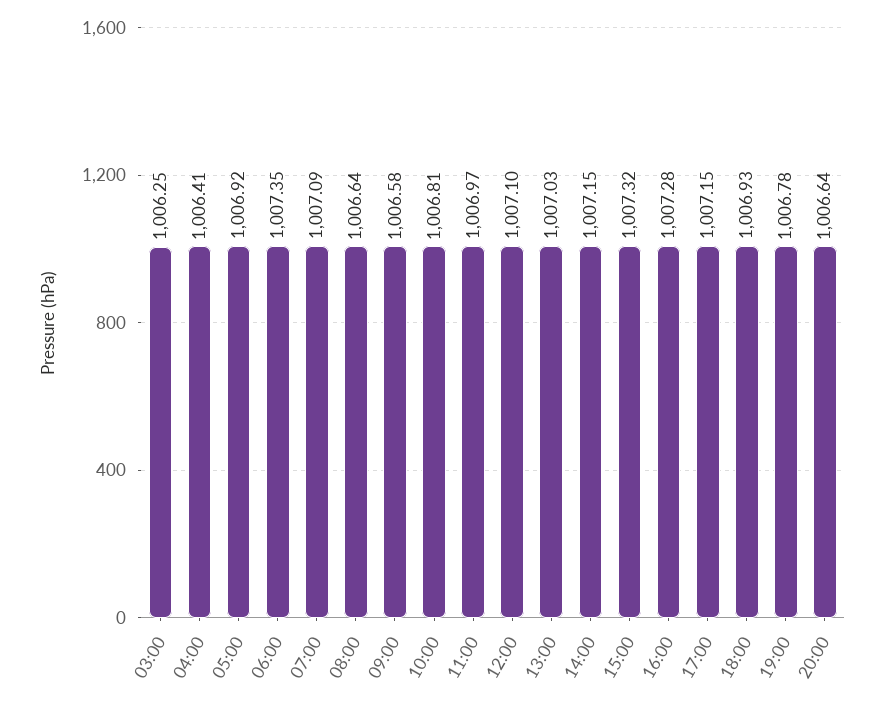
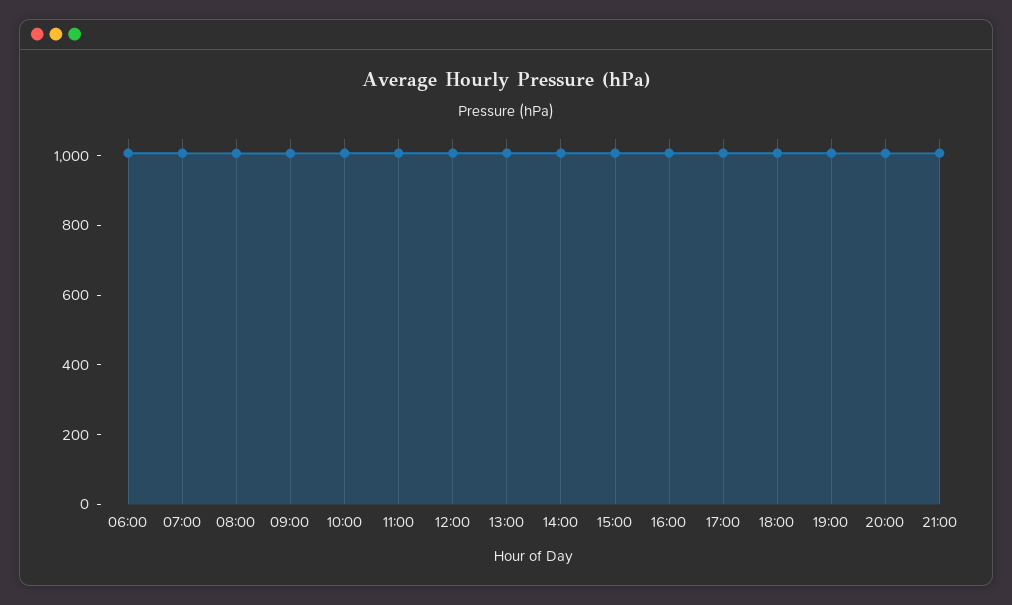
03:00: 1006.25 -> none
04:00: 1006.41 -> none
05:00: 1006.92 -> none
21:00: none -> 1000

